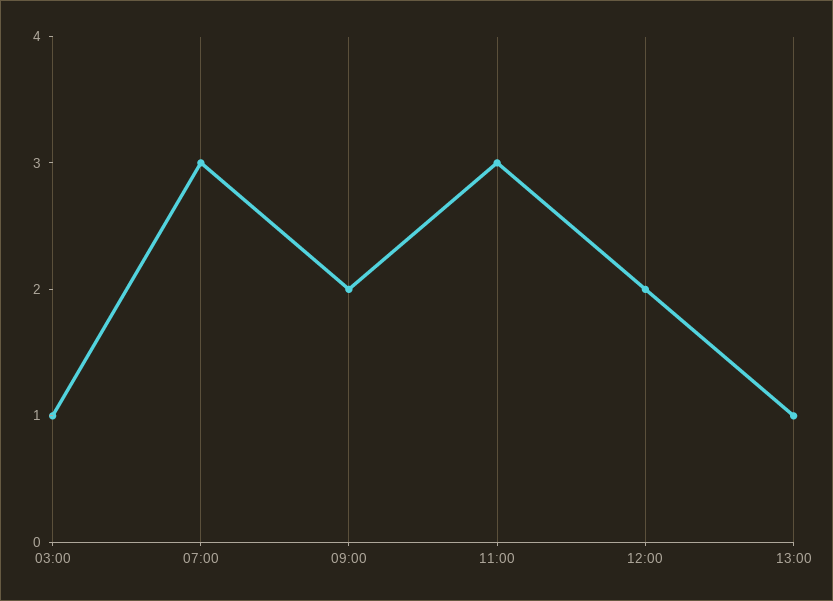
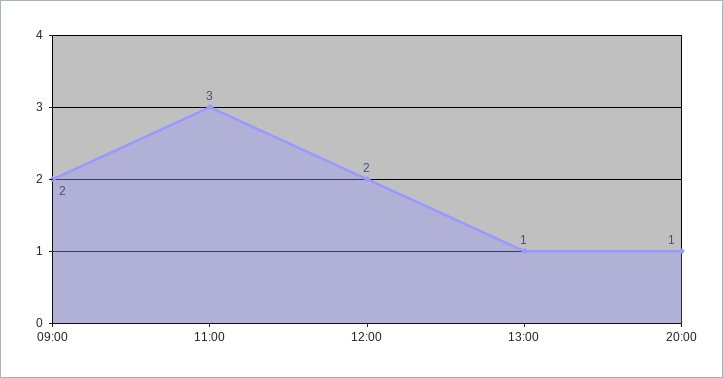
03:00: 1 -> none
07:00: 3 -> none
20:00: none -> 1

